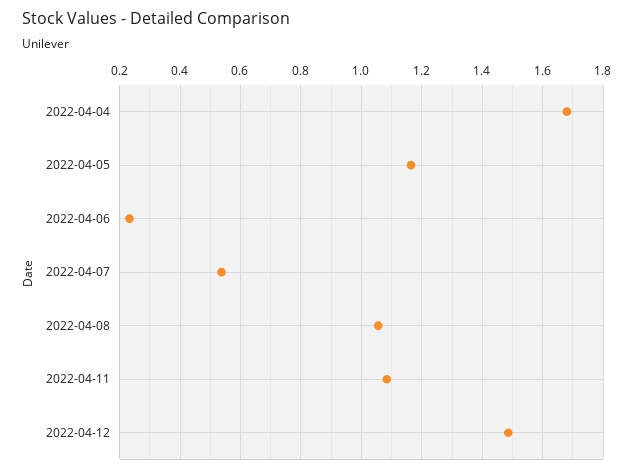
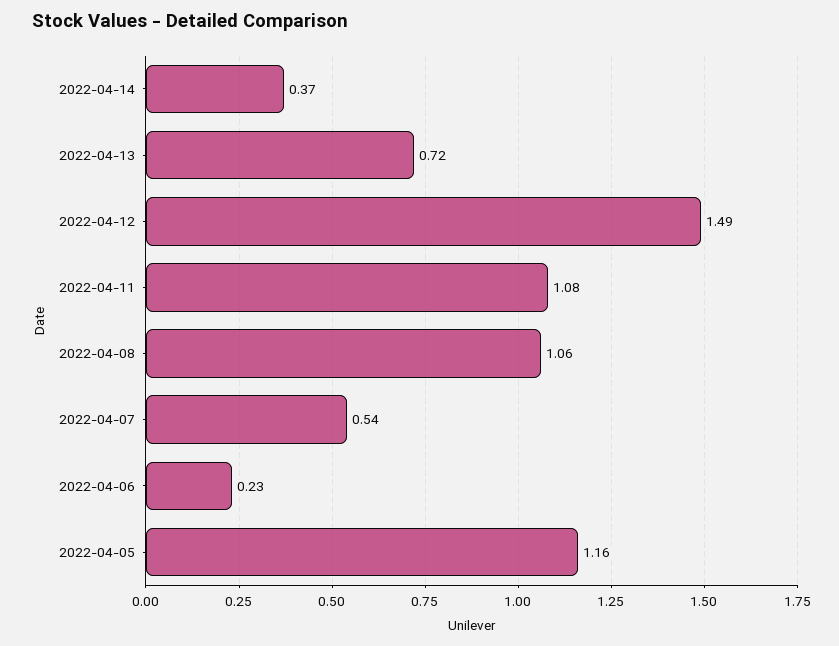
2022-04-04: 1.68 -> none
2022-04-14: none -> 0.37
2022-04-13: none -> 0.72

